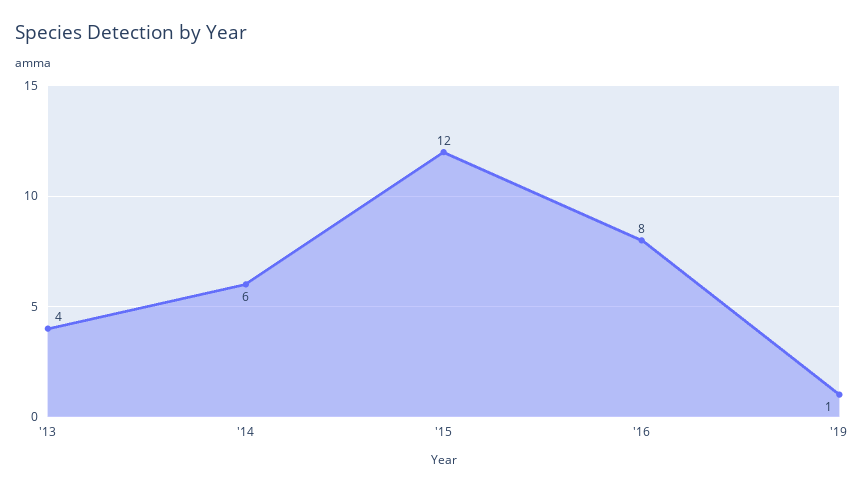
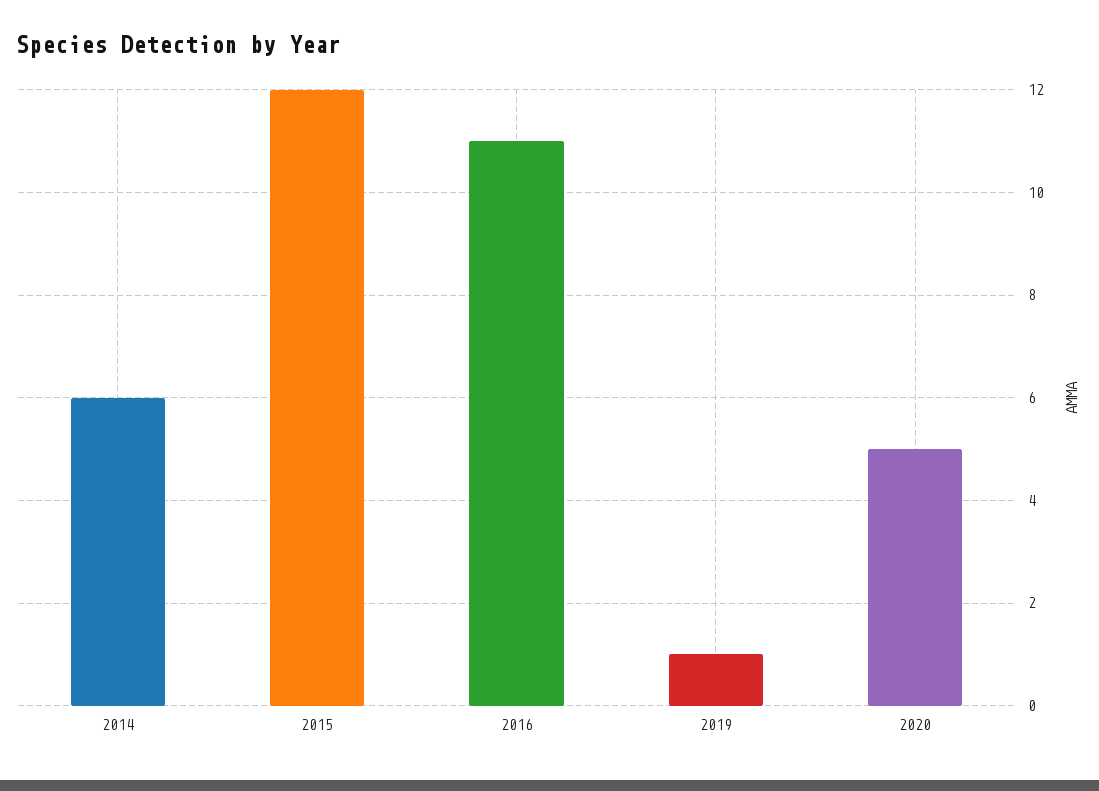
'13: 4 -> none
'16: 8 -> 11
2020: none -> 5

